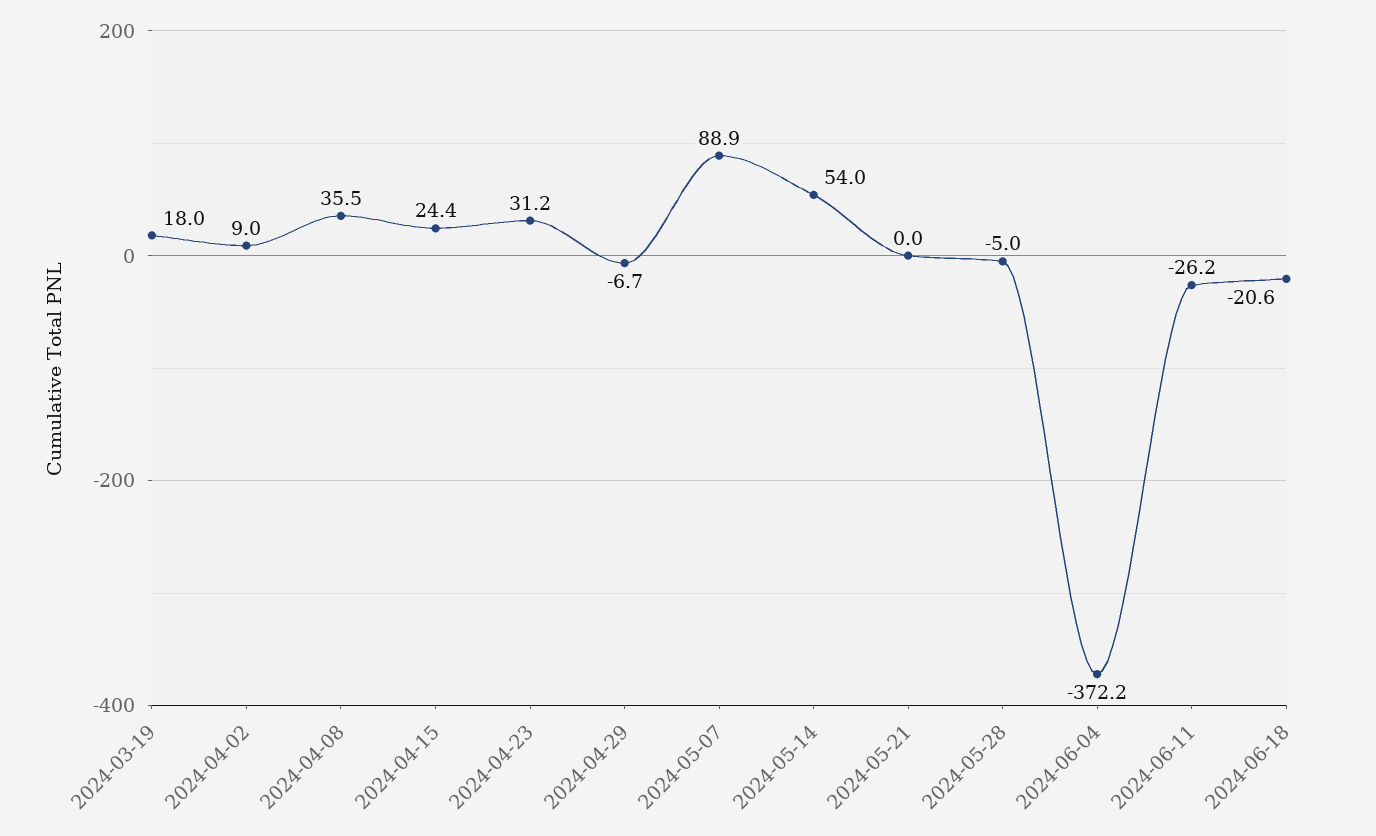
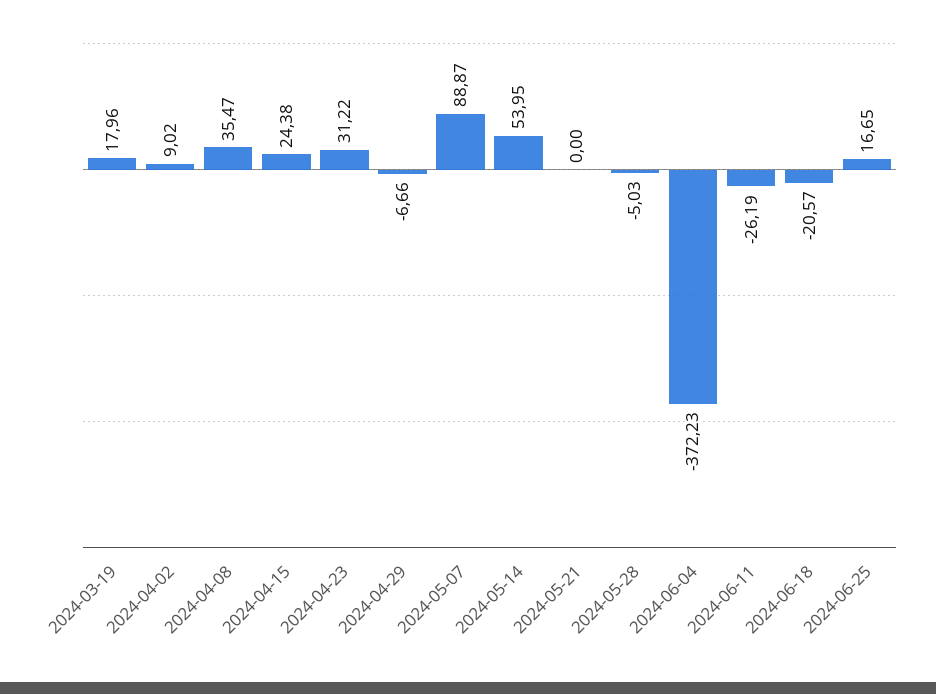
2024-06-25: none -> 16.65

